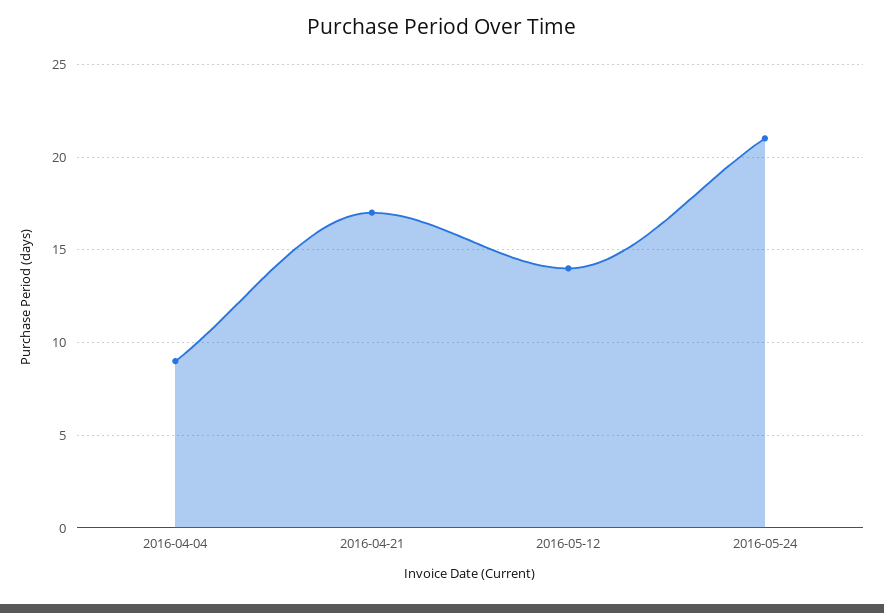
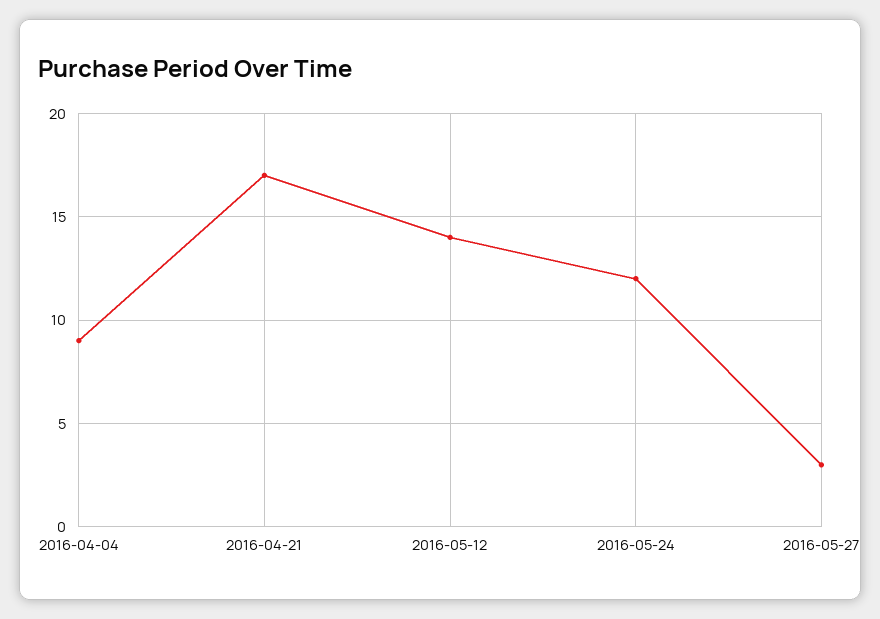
2016-05-24: 21 -> 12
2016-05-27: none -> 3

